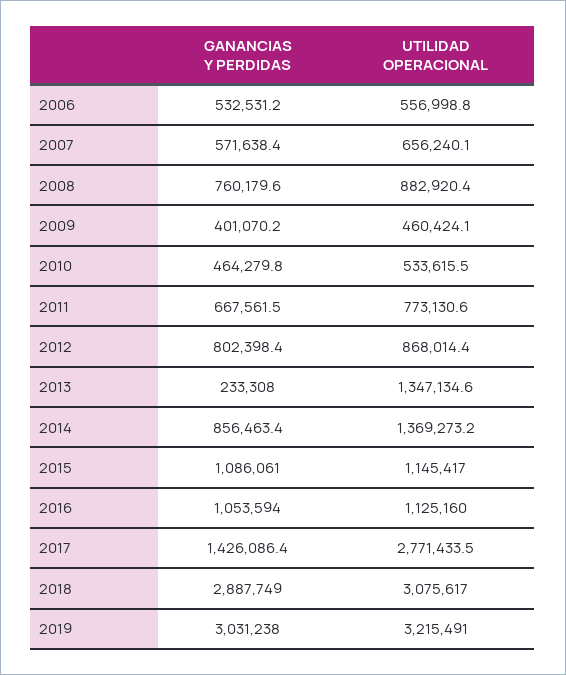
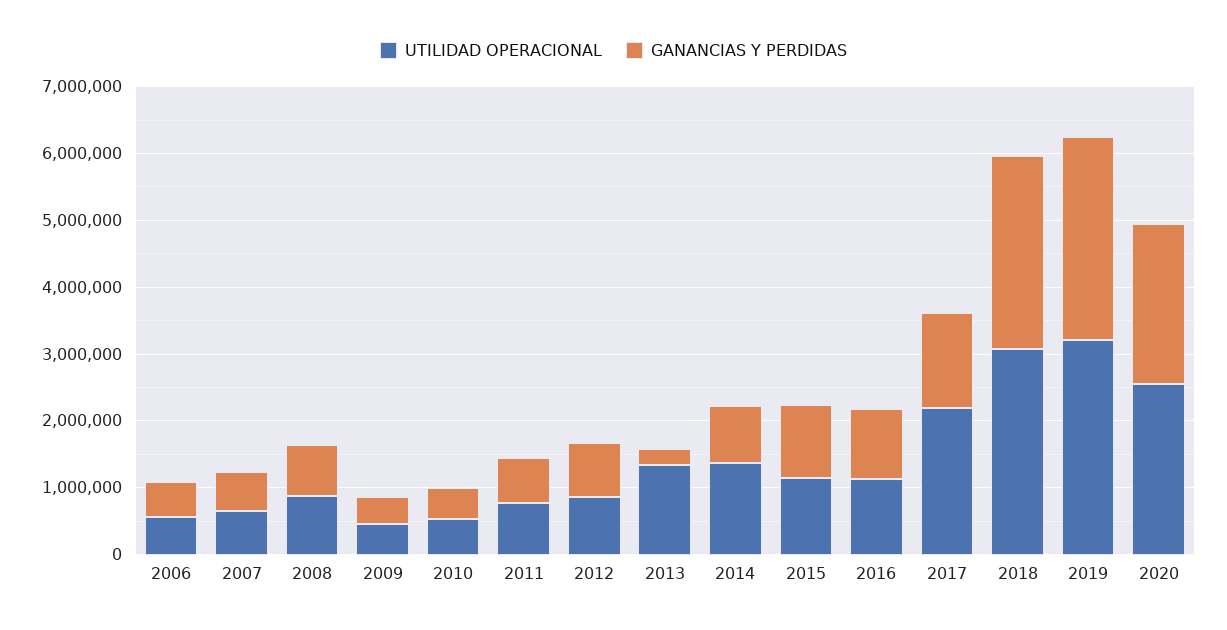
UTILIDAD OPERACIONAL, 2017: 2771433.5 -> 2200000
UTILIDAD OPERACIONAL, 2020: none -> 2600000
GANANCIAS Y PERDIDAS, 2020: none -> 2400000

